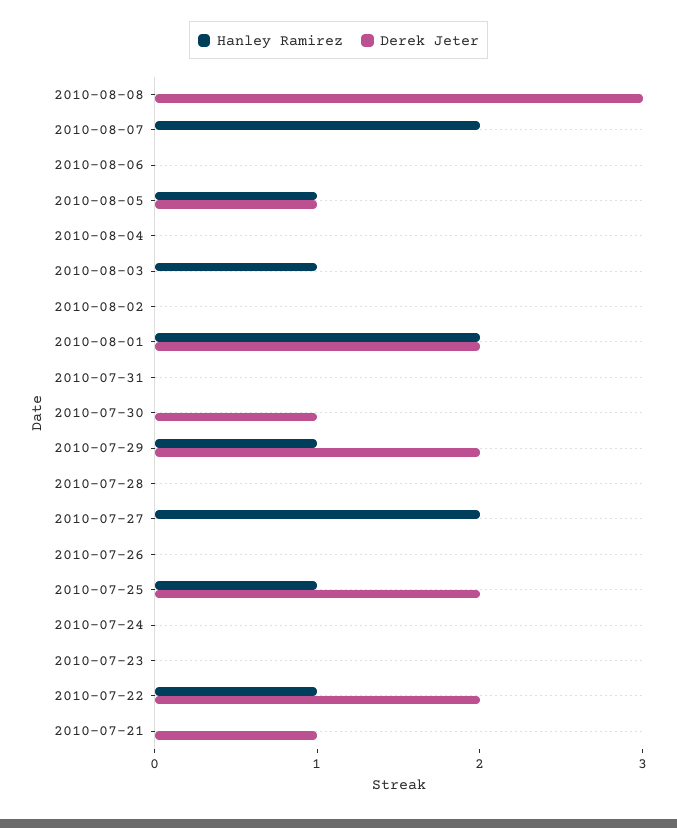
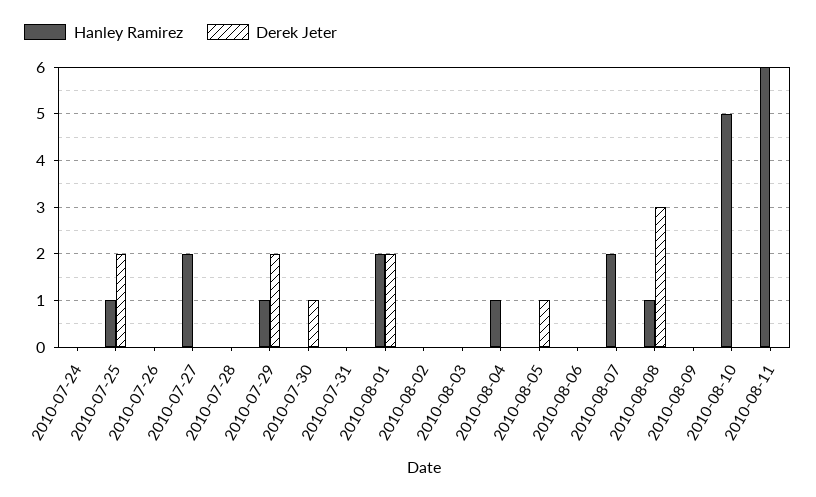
Hanley Ramirez, 2010-08-08: 0 -> 1
Hanley Ramirez, 2010-08-05: 1 -> 0
Hanley Ramirez, 2010-08-04: 0 -> 1
Hanley Ramirez, 2010-08-03: 1 -> 0
Hanley Ramirez, 2010-07-23: 0 -> none
Derek Jeter, 2010-07-23: 0 -> none
Hanley Ramirez, 2010-07-22: 1 -> none
Derek Jeter, 2010-07-22: 2 -> none
Hanley Ramirez, 2010-07-21: 0 -> none
Derek Jeter, 2010-07-21: 1 -> none
Hanley Ramirez, 2010-08-09: none -> 0
Derek Jeter, 2010-08-09: none -> 0
Hanley Ramirez, 2010-08-10: none -> 5
Derek Jeter, 2010-08-10: none -> 0
Hanley Ramirez, 2010-08-11: none -> 6
Derek Jeter, 2010-08-11: none -> 0

